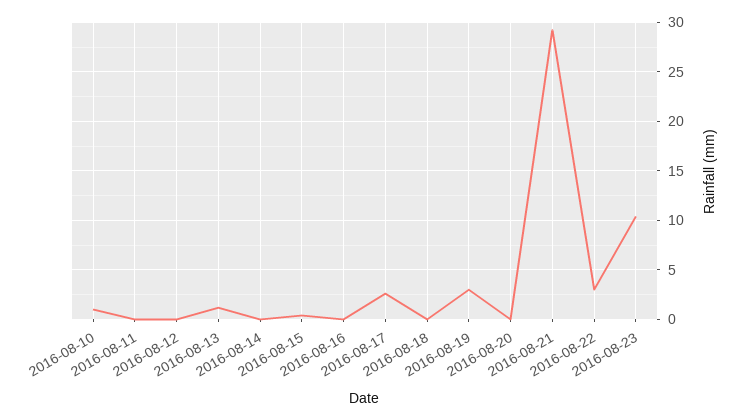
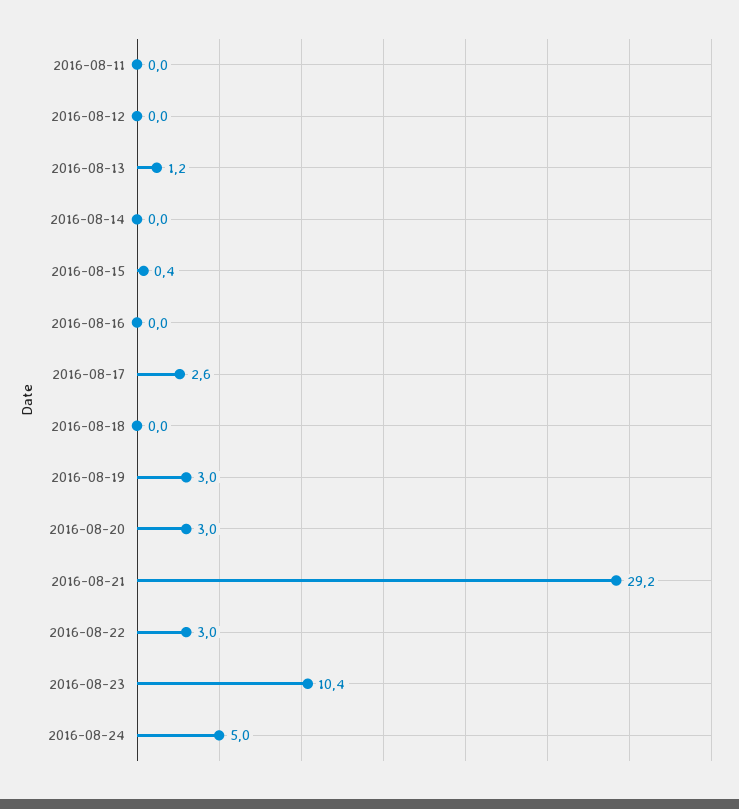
2016-08-10: 1 -> none
2016-08-20: 0 -> 3
2016-08-24: none -> 5

